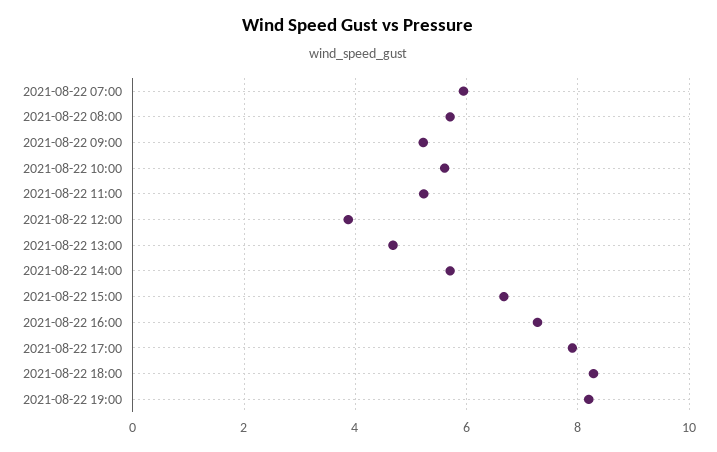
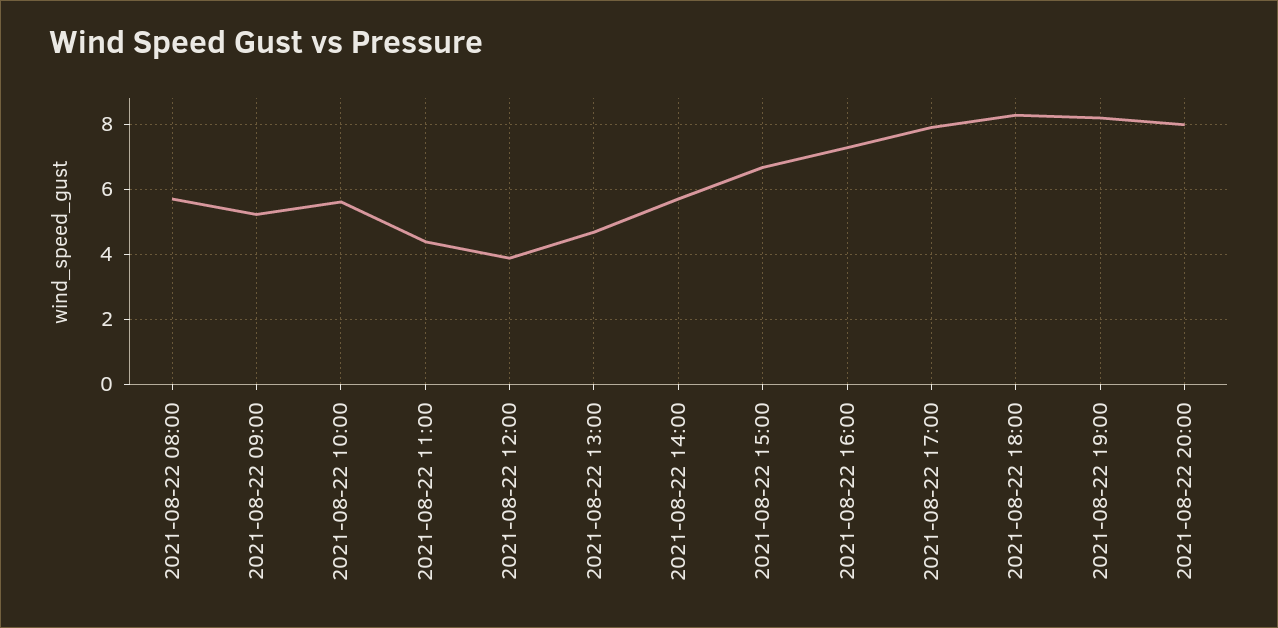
2021-08-22 07:00: 6 -> none
2021-08-22 11:00: 5.2 -> 4.4
2021-08-22 20:00: none -> 8

